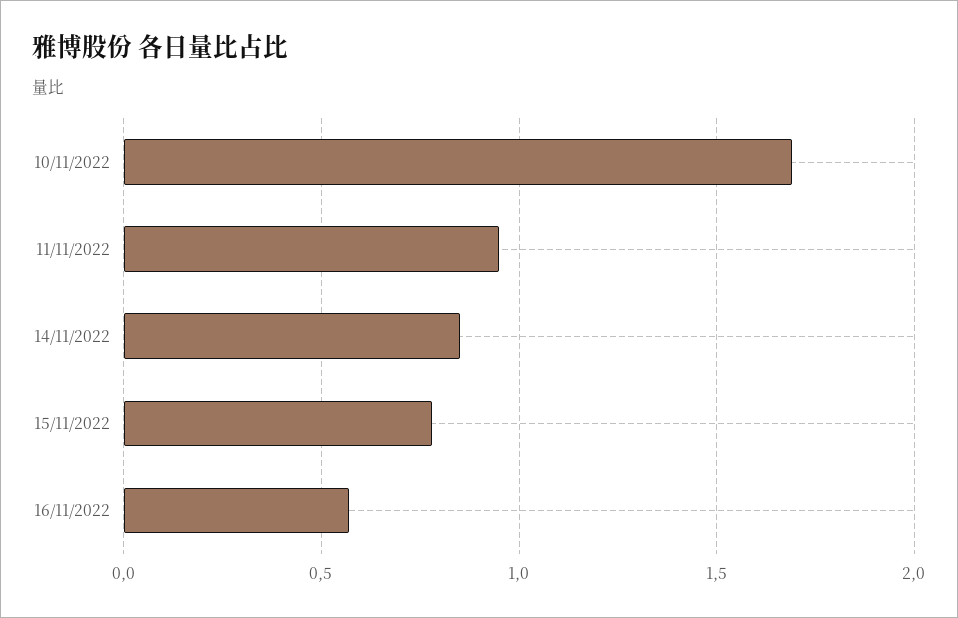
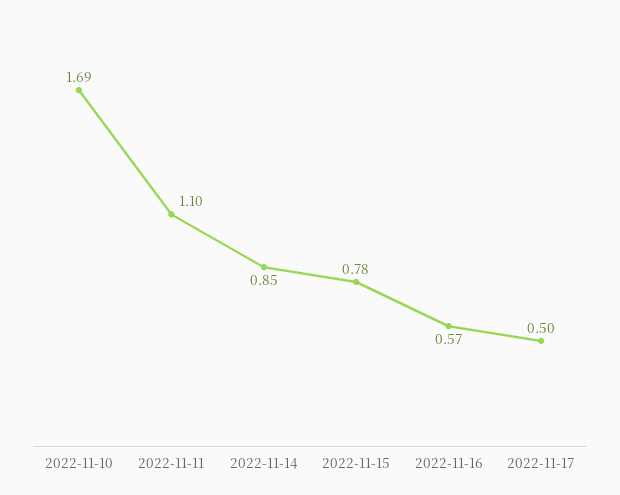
11/11/2022: 0.95 -> 1.1
2022-11-17: none -> 0.5

